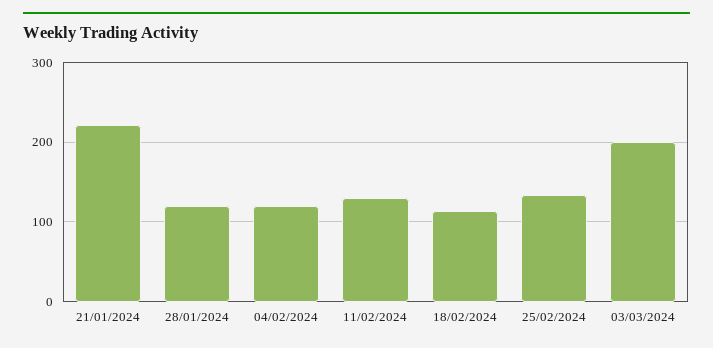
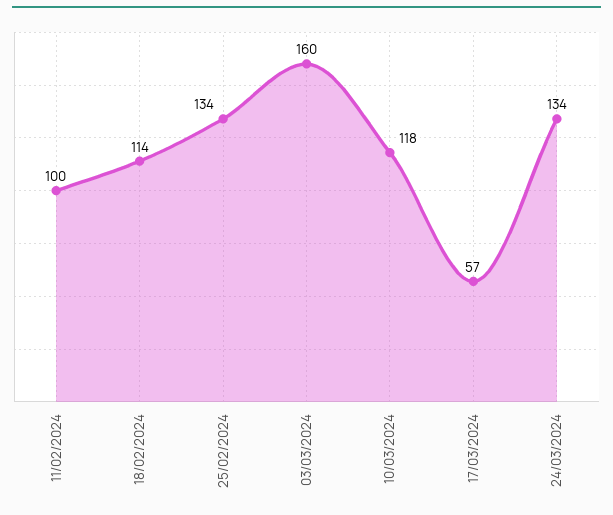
21/01/2024: 220 -> none
28/01/2024: 120 -> none
04/02/2024: 120 -> none
11/02/2024: 130 -> 100
03/03/2024: 200 -> 160
10/03/2024: none -> 118
17/03/2024: none -> 57
24/03/2024: none -> 134

